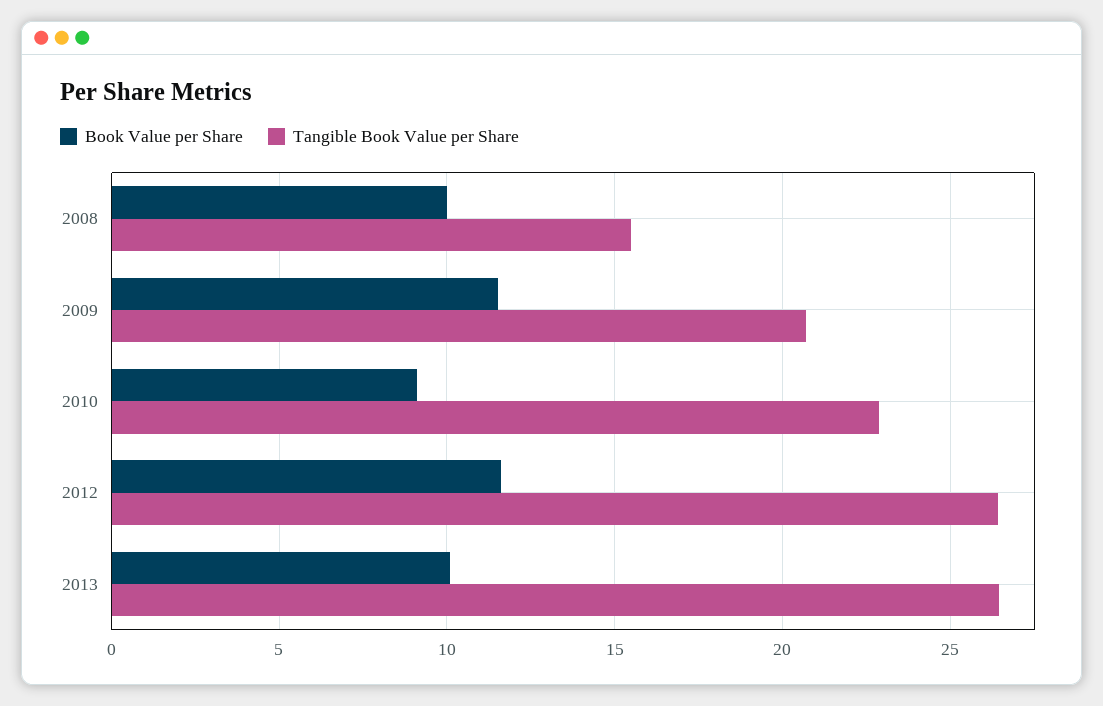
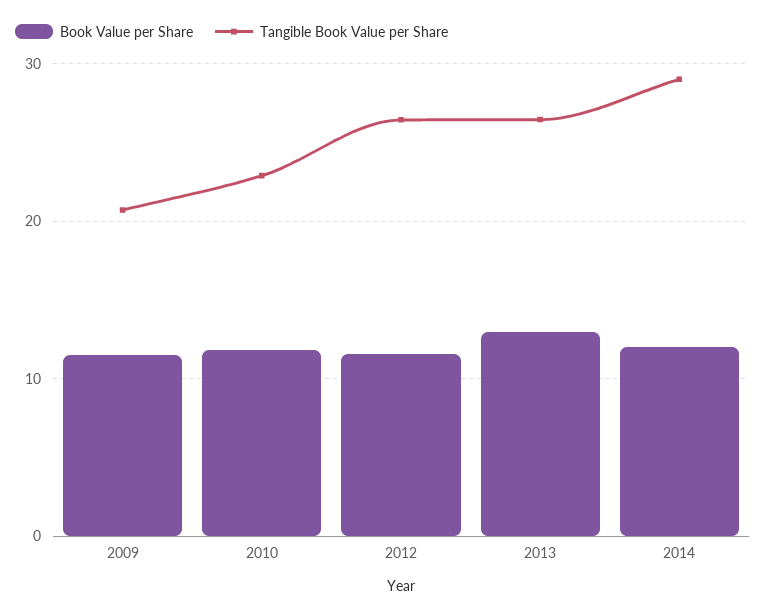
Book Value per Share, 2008: 10 -> none
Tangible Book Value per Share, 2008: 15.5 -> none
Book Value per Share, 2010: 9 -> 12
Book Value per Share, 2013: 10 -> 13
Book Value per Share, 2014: none -> 12
Tangible Book Value per Share, 2014: none -> 29

